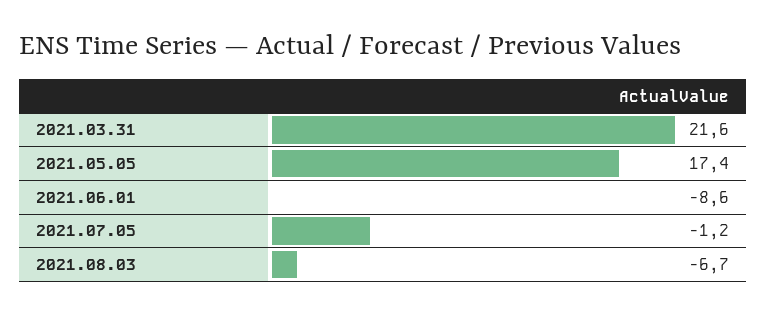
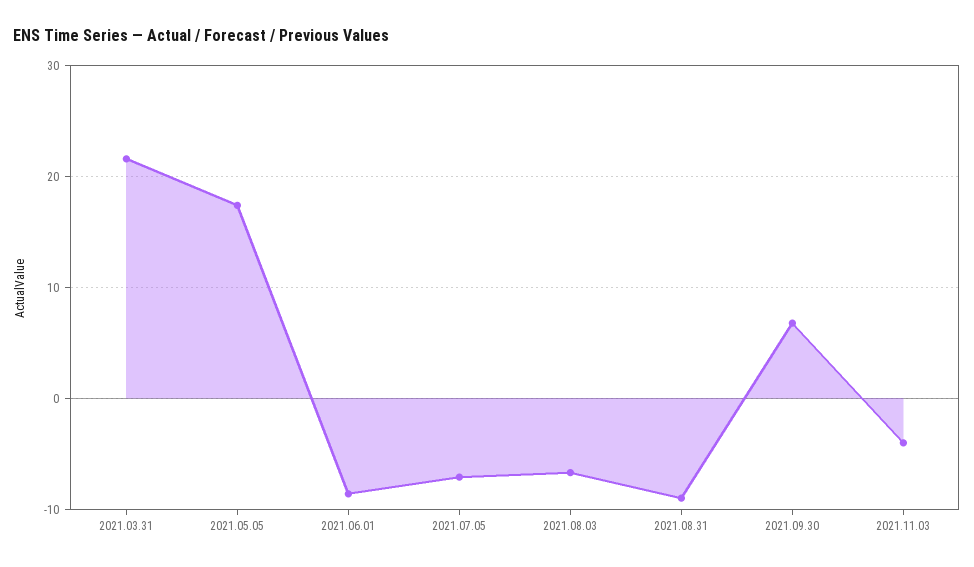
2021.07.05: -1.2 -> -7
2021.08.31: none -> -9
2021.09.30: none -> 7
2021.11.03: none -> -4

